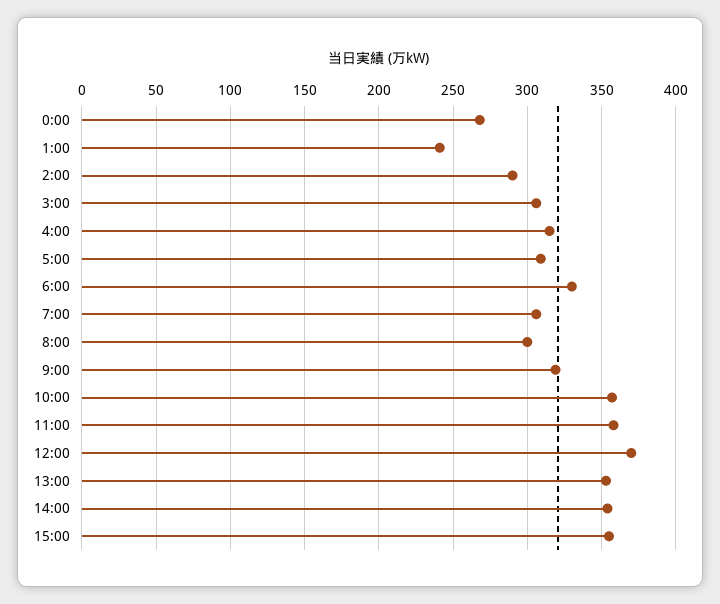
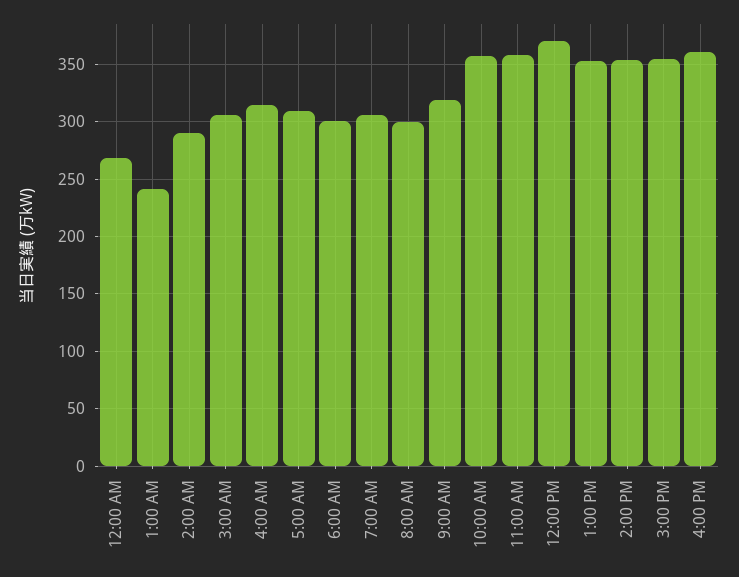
6:00: 330 -> 300
4:00 PM: none -> 360

